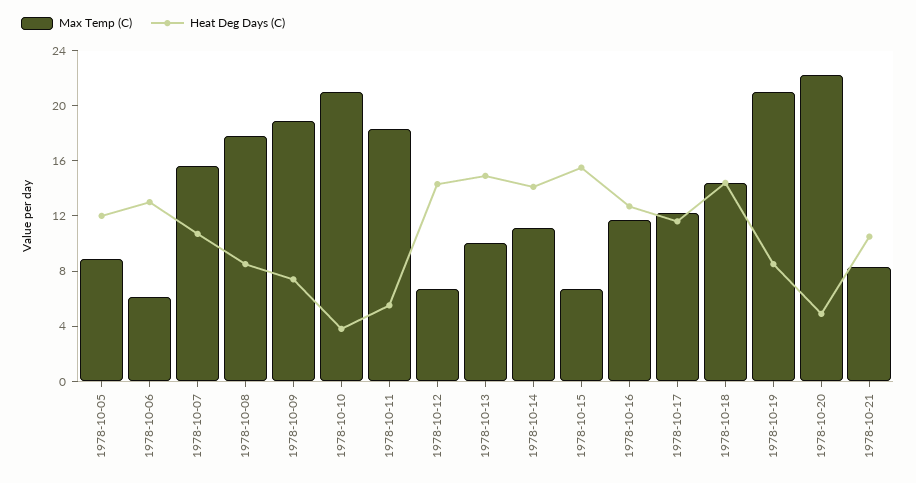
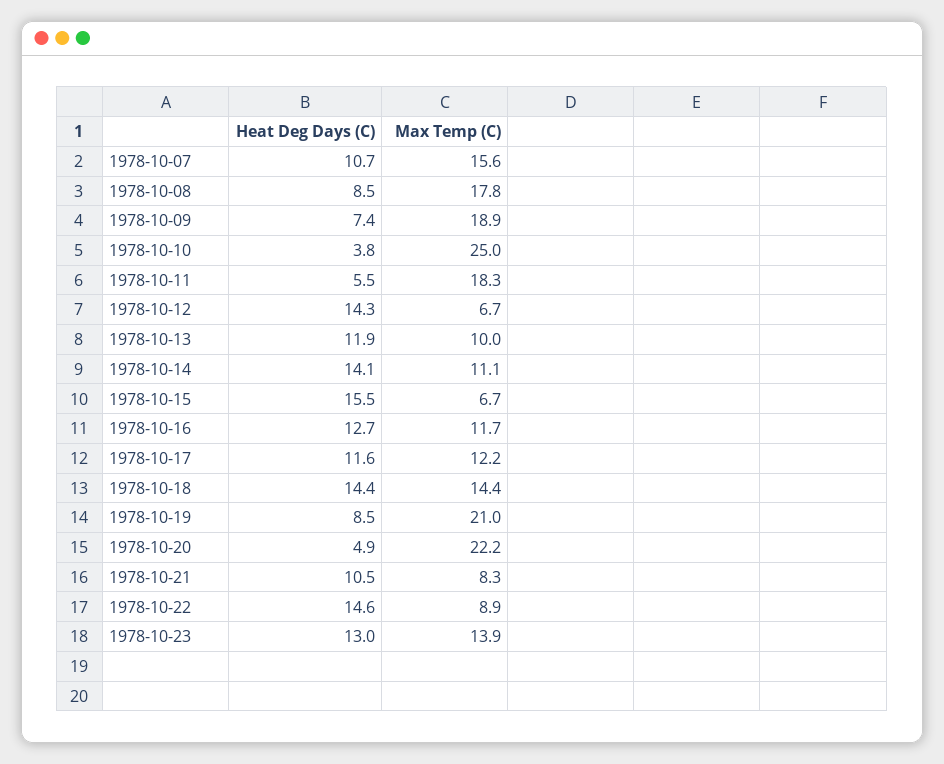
Max Temp (C), 1978-10-05: 9 -> none
Heat Deg Days (C), 1978-10-05: 12 -> none
Max Temp (C), 1978-10-06: 6 -> none
Heat Deg Days (C), 1978-10-06: 13 -> none
Max Temp (C), 1978-10-10: 21 -> 25
Heat Deg Days (C), 1978-10-13: 15 -> 11.9
Heat Deg Days (C), 1978-10-22: none -> 14.6
Max Temp (C), 1978-10-22: none -> 8.9
Heat Deg Days (C), 1978-10-23: none -> 13
Max Temp (C), 1978-10-23: none -> 13.9

